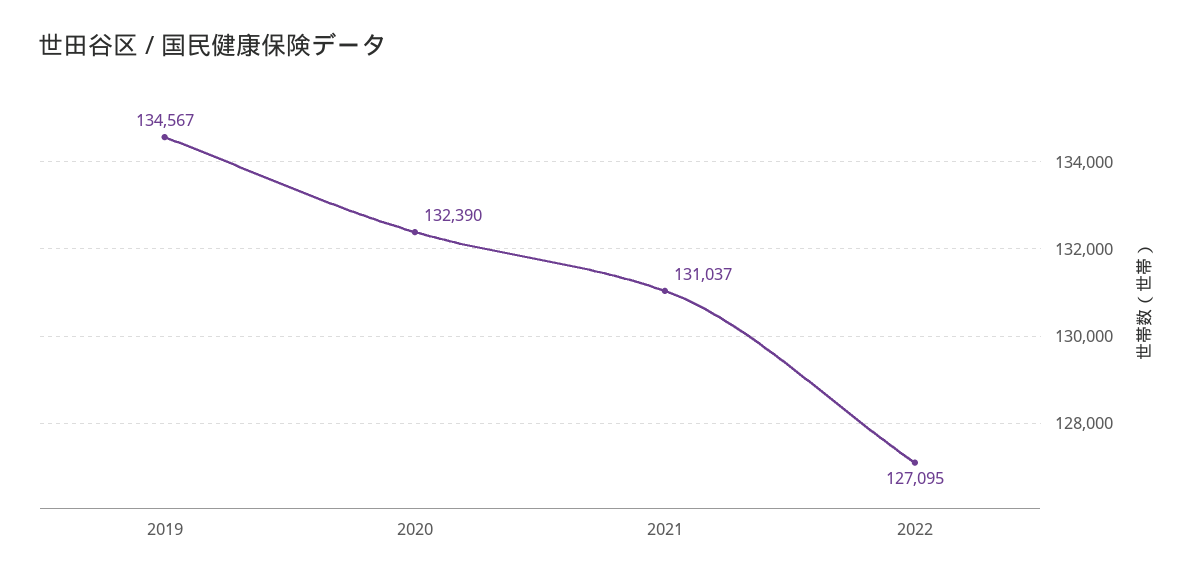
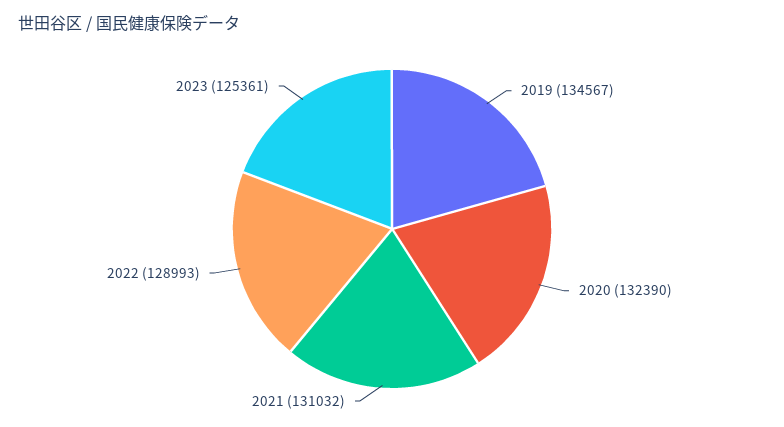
2021: 131037 -> 131032
2022: 127095 -> 128993
2023: none -> 125361

